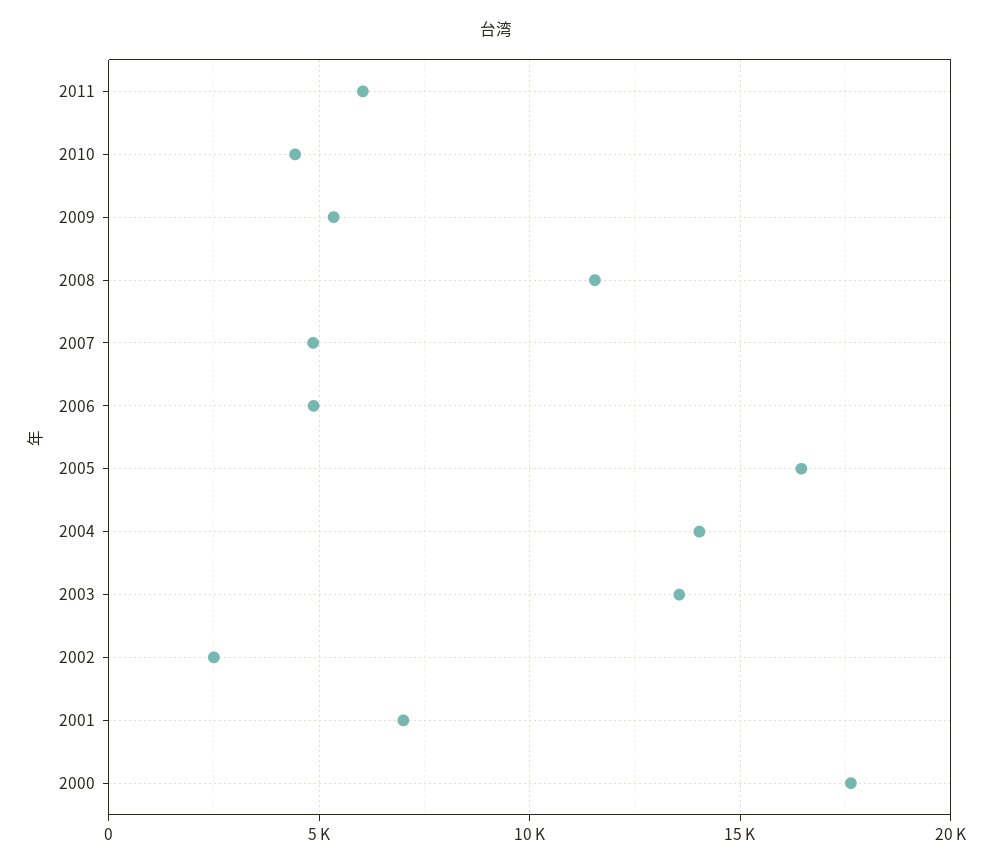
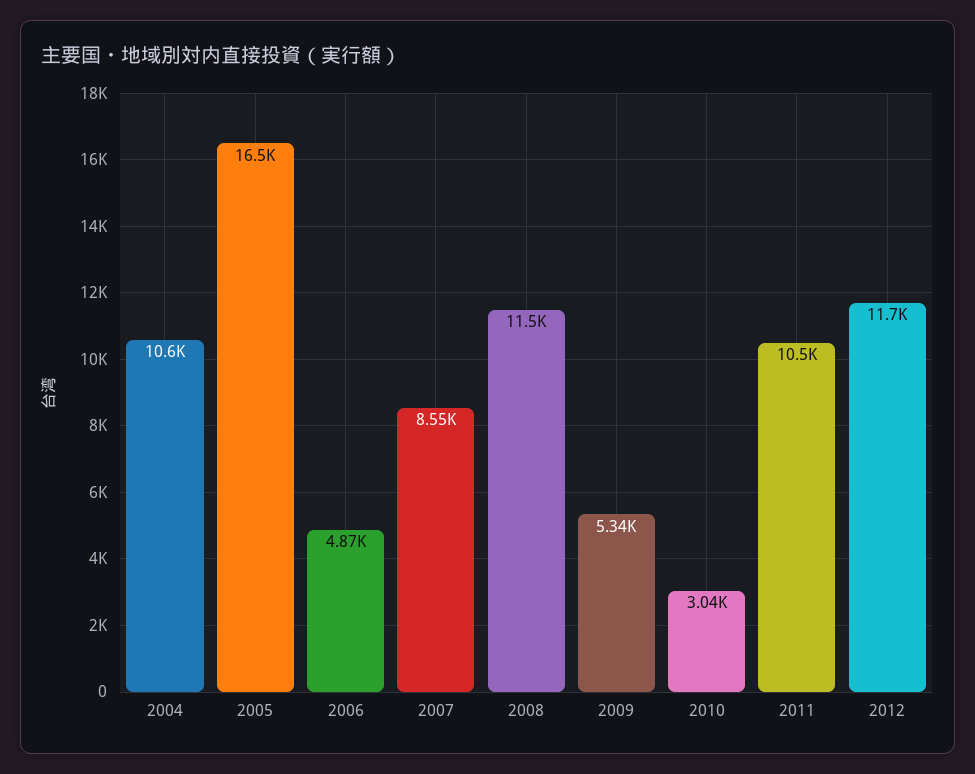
2011: 6000 -> 10500
2010: 4500 -> 3040
2007: 5000 -> 8550
2004: 14000 -> 10600
2003: 13500 -> none
2002: 2500 -> none
2001: 7000 -> none
2000: 17500 -> none
2012: none -> 11700

